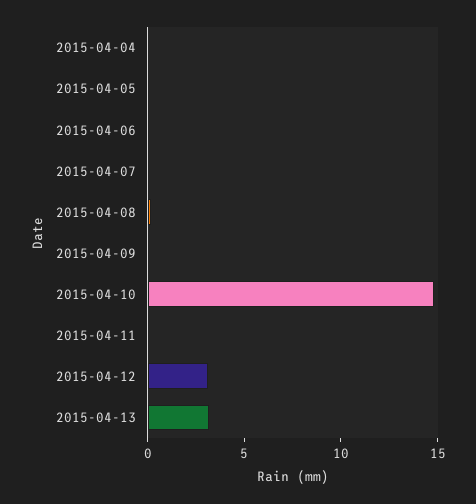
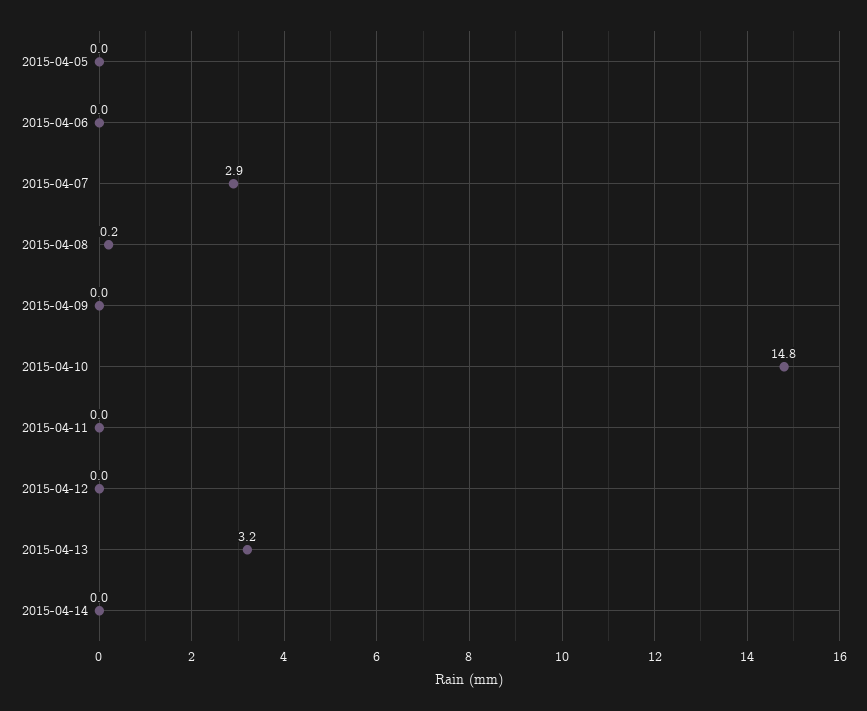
2015-04-04: 0 -> none
2015-04-07: 0 -> 2.9
2015-04-12: 3 -> 0
2015-04-14: none -> 0

